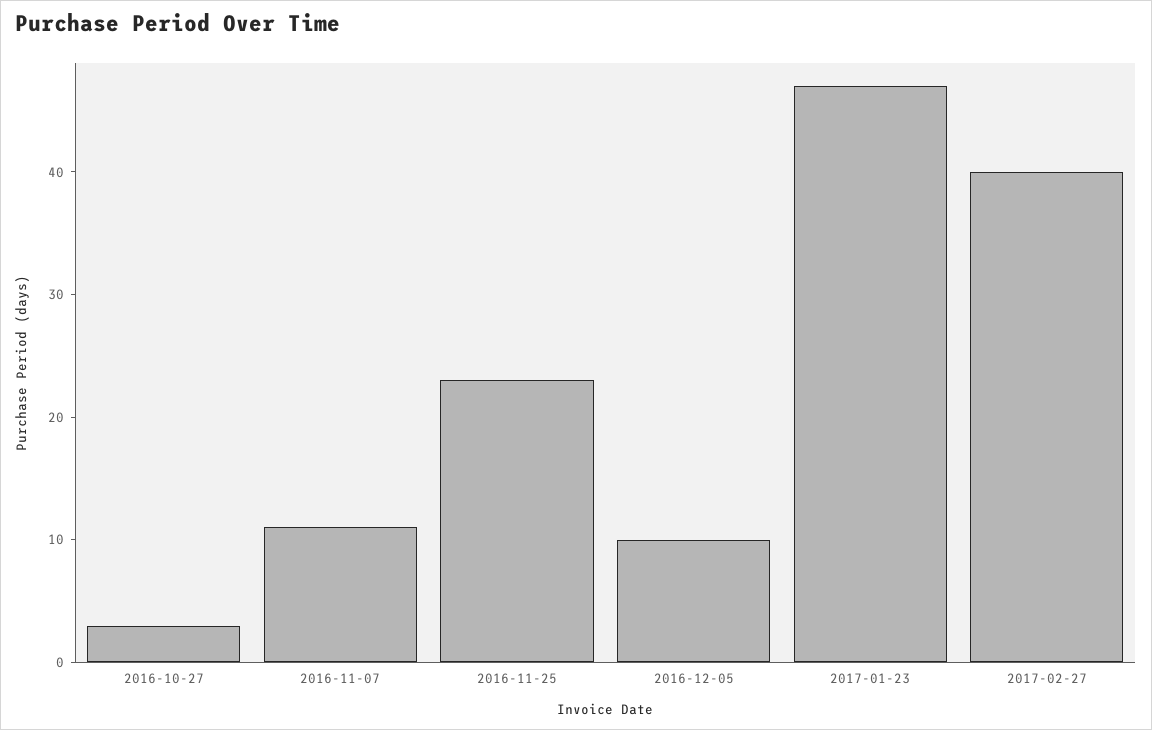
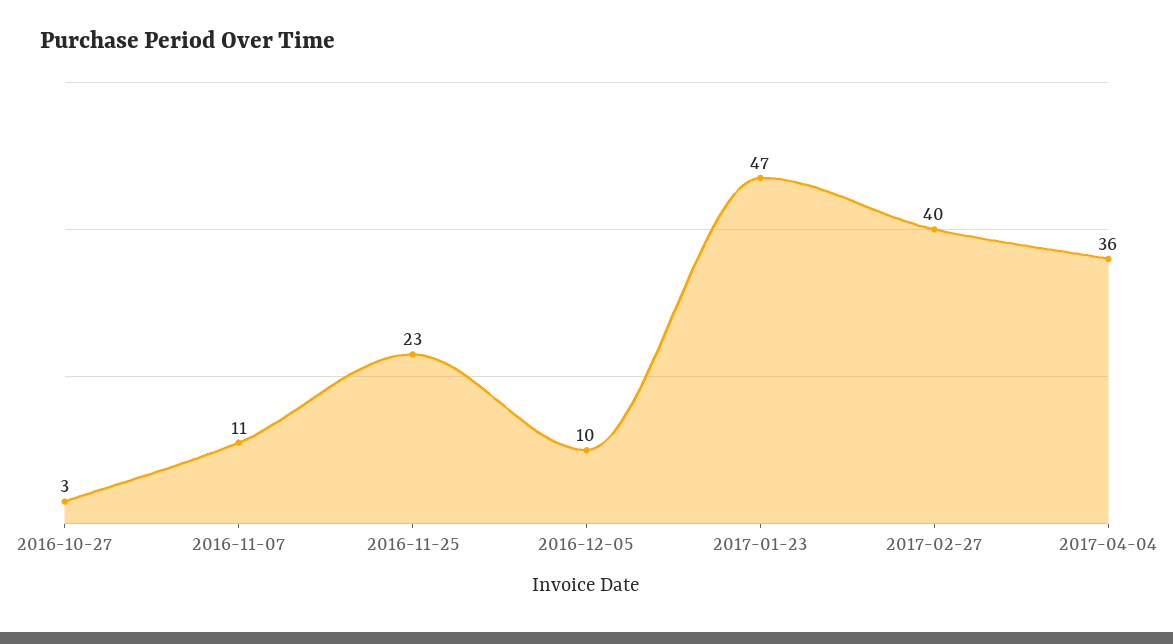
2017-04-04: none -> 36

